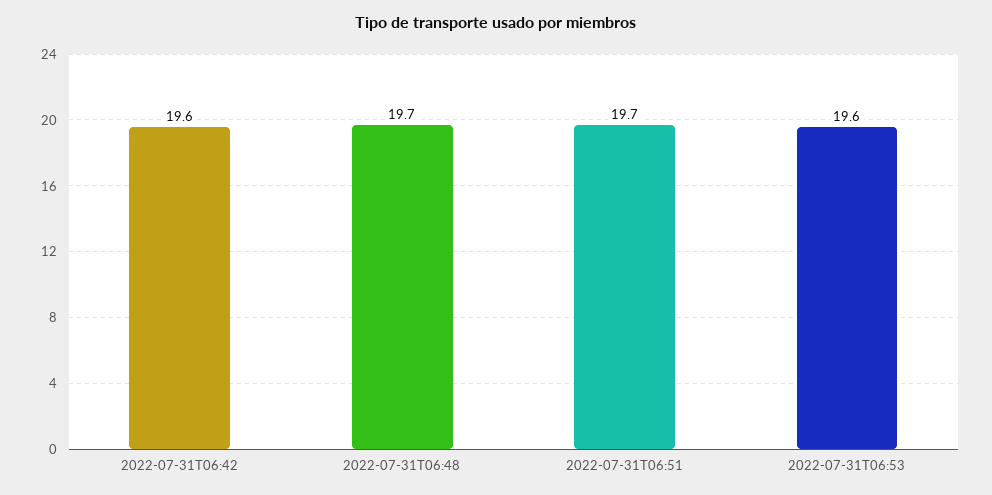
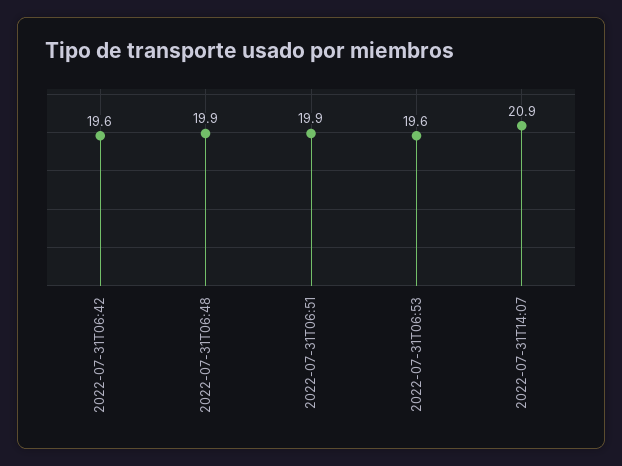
2022-07-31T06:48: 19.7 -> 19.9
2022-07-31T06:51: 19.7 -> 19.9
2022-07-31T14:07: none -> 20.9

